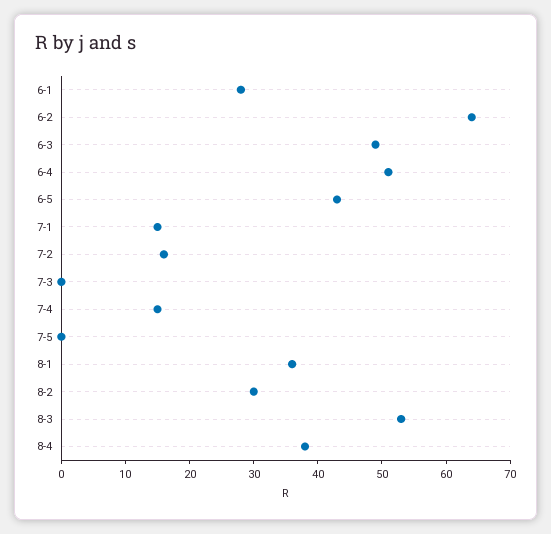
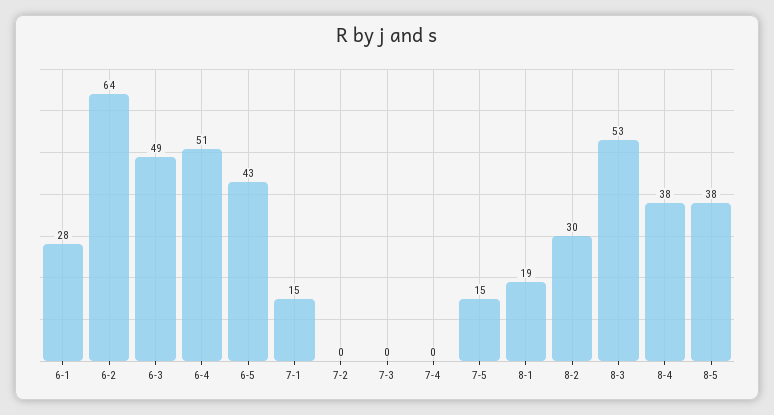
7-2: 15 -> 0
7-4: 15 -> 0
7-5: 0 -> 15
8-1: 35 -> 19
8-5: none -> 38

